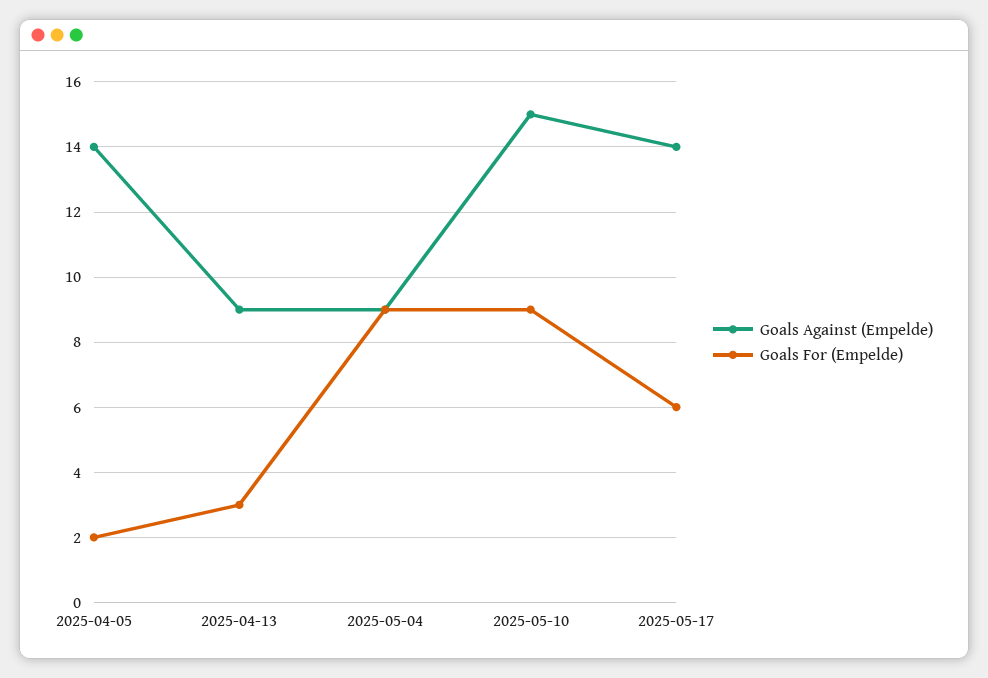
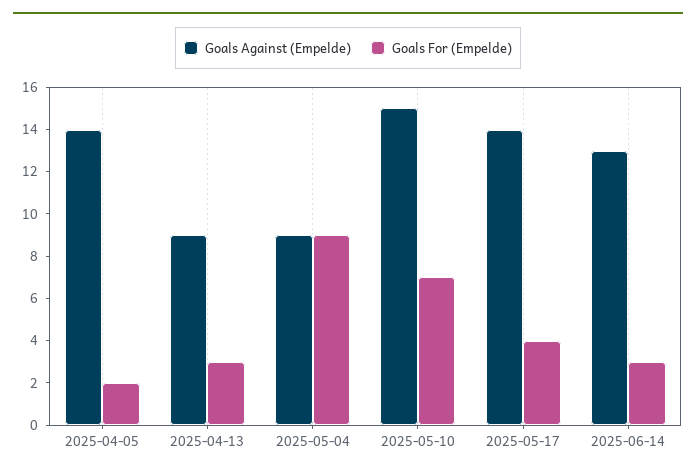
Goals For (Empelde), 2025-05-10: 9 -> 7
Goals For (Empelde), 2025-05-17: 6 -> 4
Goals Against (Empelde), 2025-06-14: none -> 13
Goals For (Empelde), 2025-06-14: none -> 3

